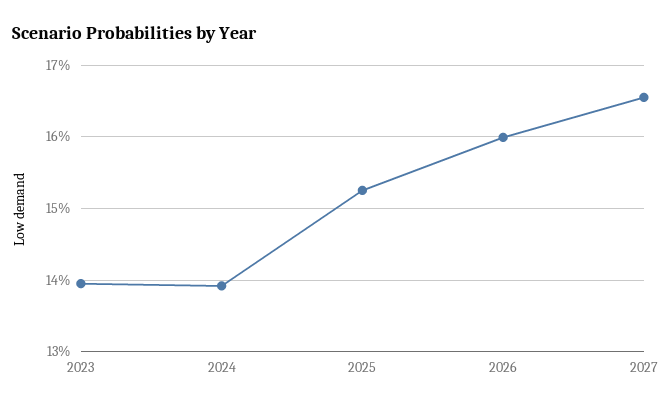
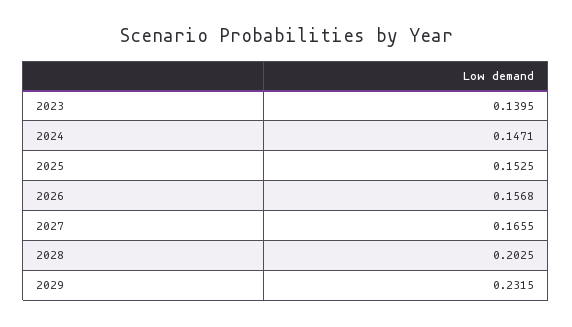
2024: 0.139 -> 0.1471
2026: 0.16 -> 0.1568
2028: none -> 0.2025
2029: none -> 0.2315

